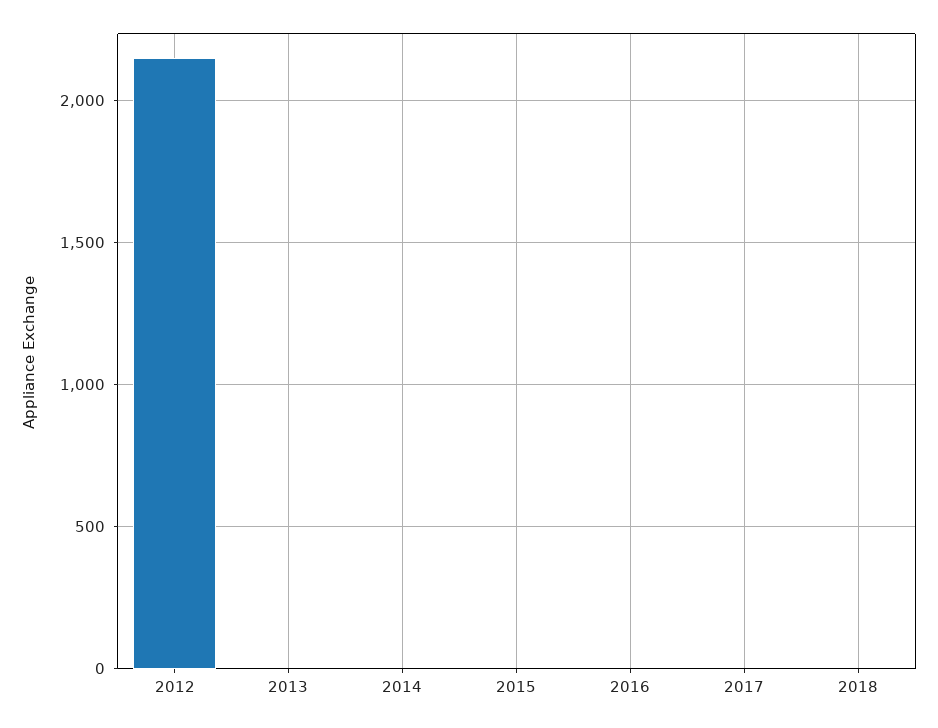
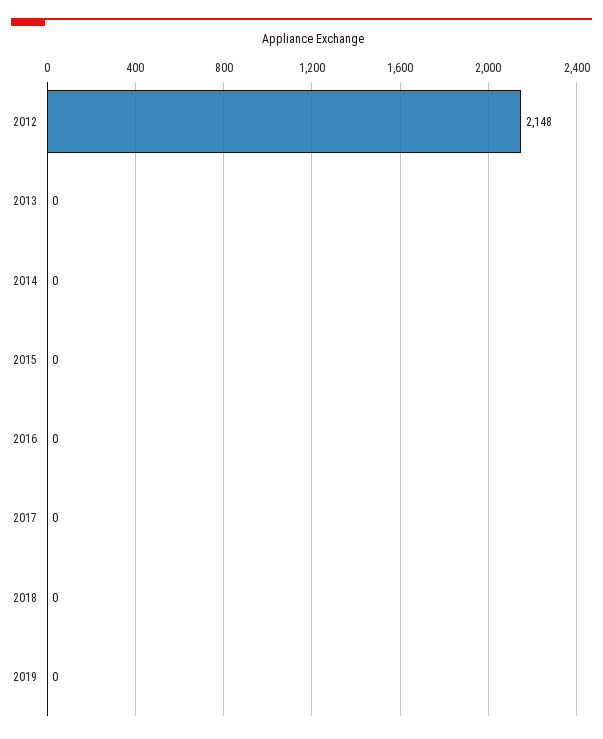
2019: none -> 0

